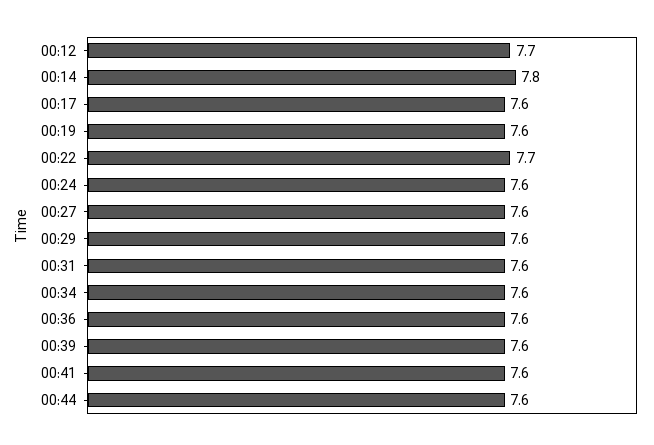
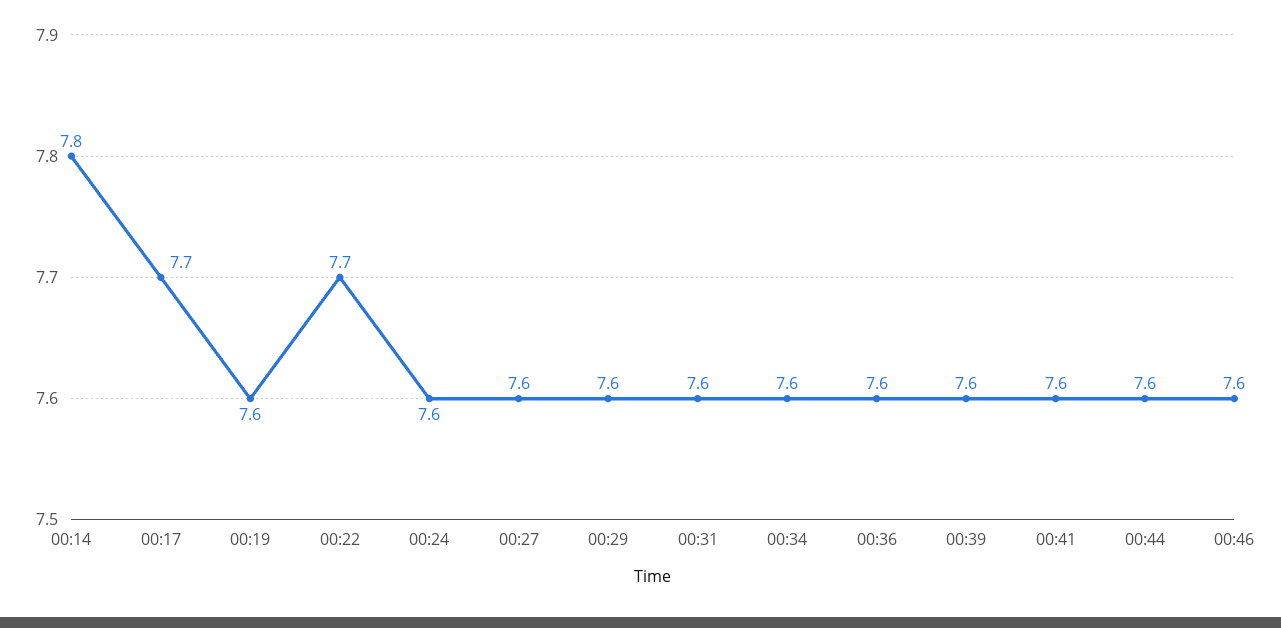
00:12: 7.7 -> none
00:17: 7.6 -> 7.7
00:46: none -> 7.6

